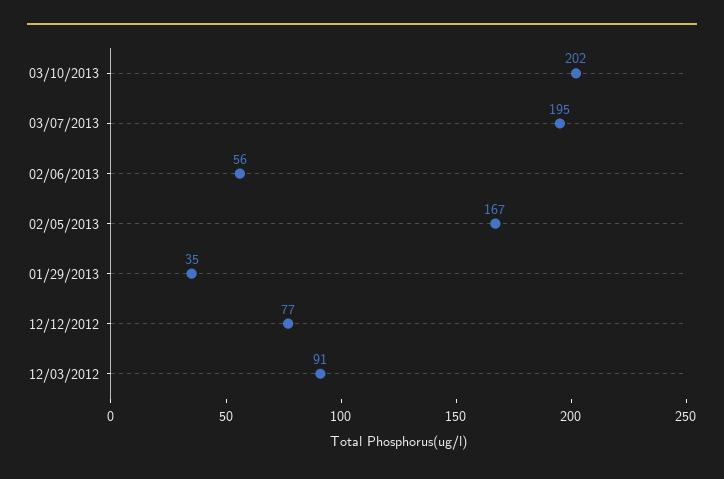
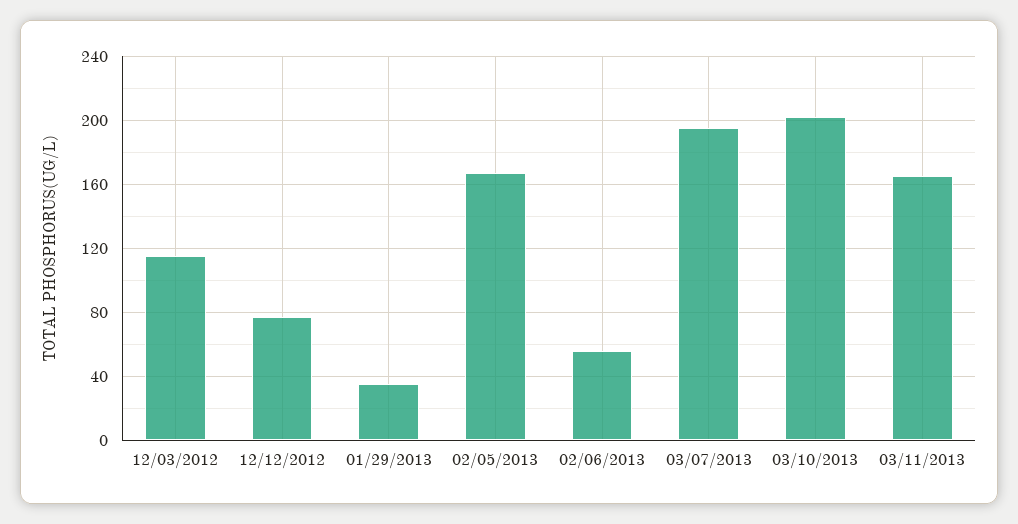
12/03/2012: 91 -> 115
03/11/2013: none -> 165

